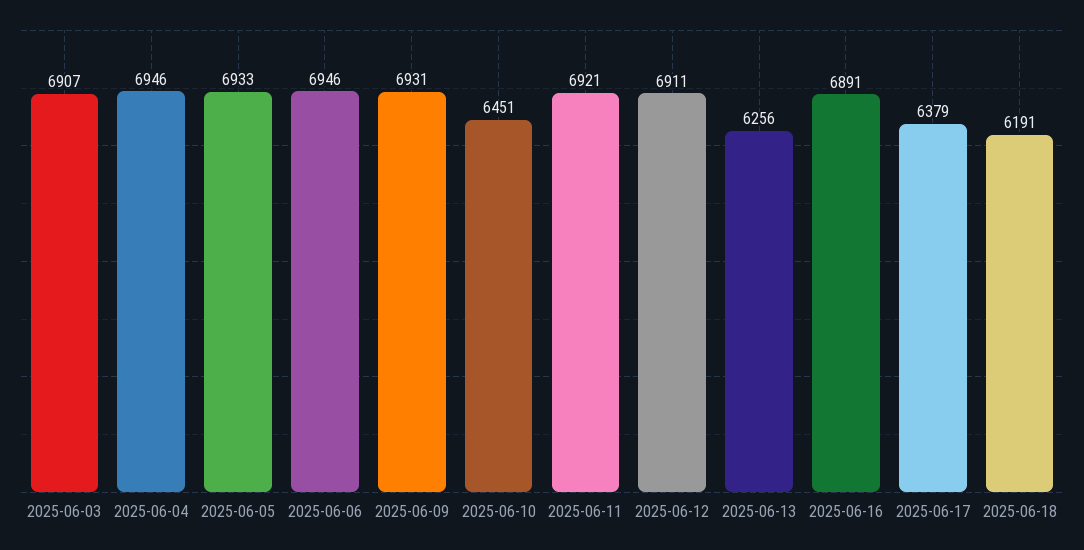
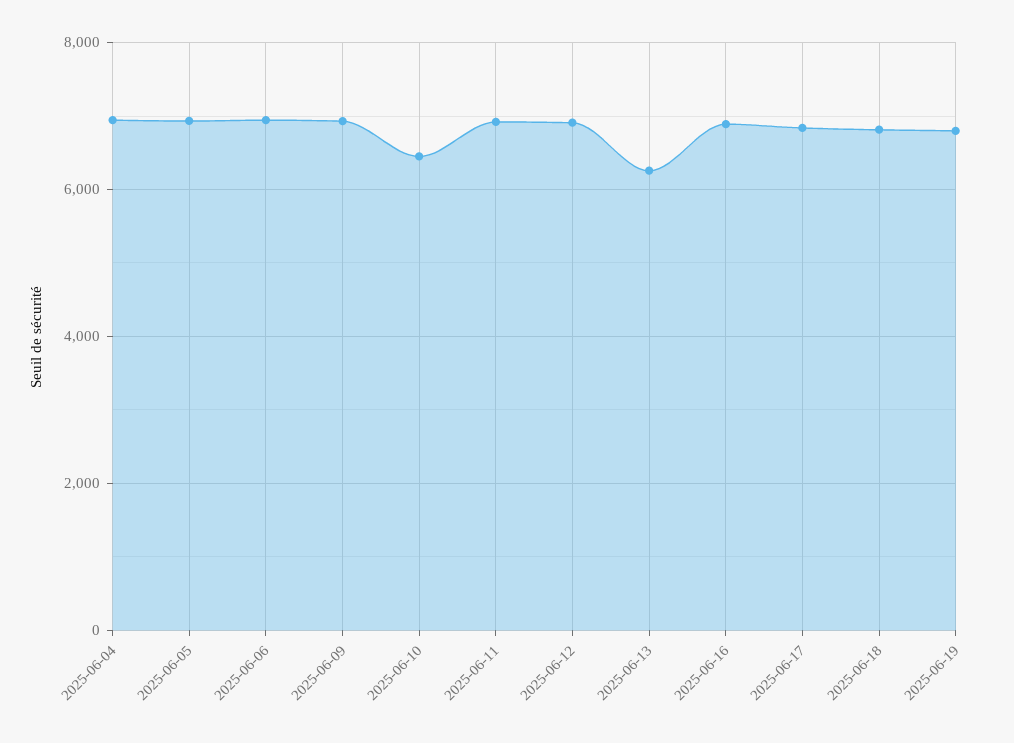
2025-06-03: 6907 -> none
2025-06-17: 6379 -> 6800
2025-06-18: 6191 -> 6800
2025-06-19: none -> 6800

